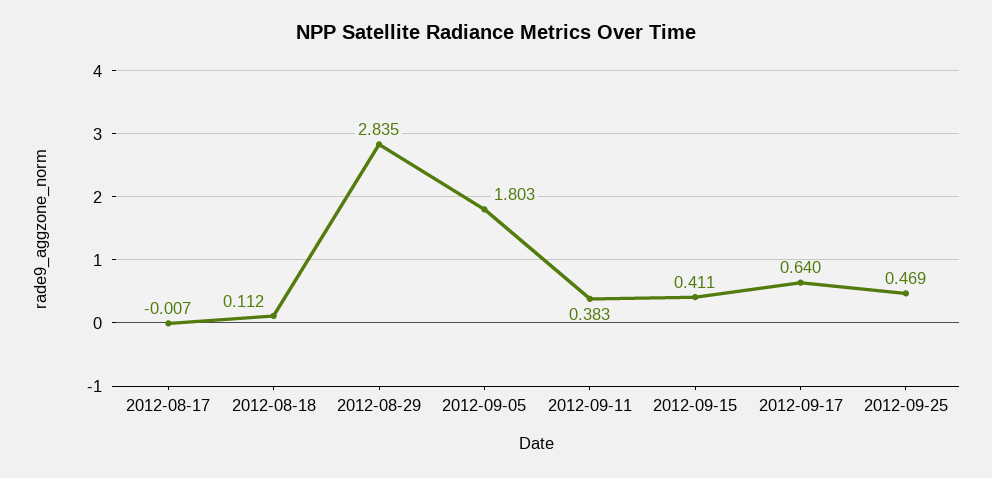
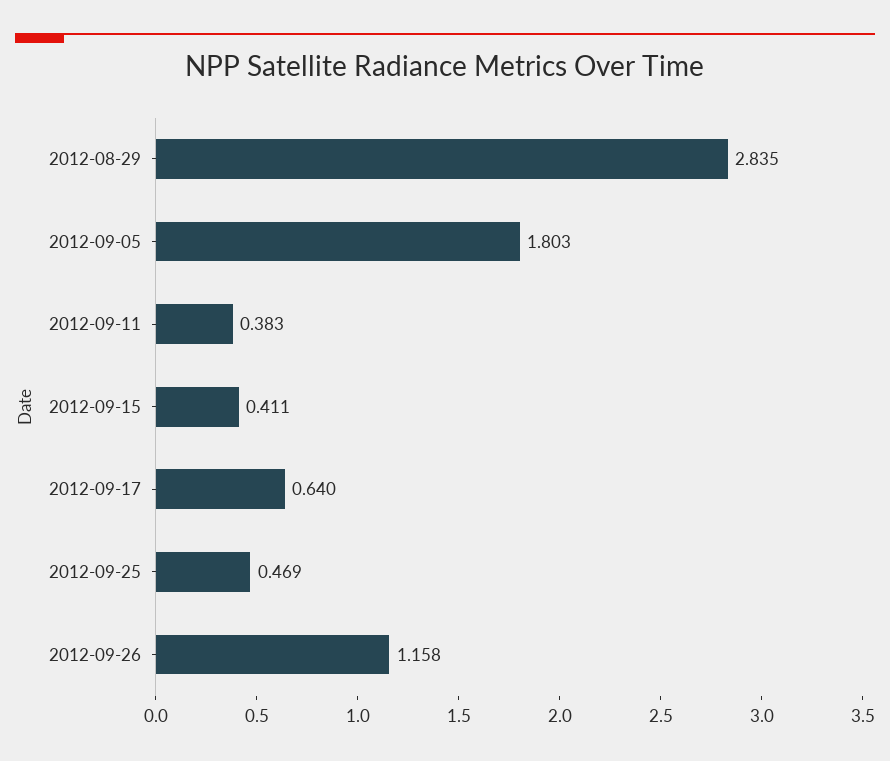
2012-08-17: -0.007 -> none
2012-08-18: 0.112 -> none
2012-09-26: none -> 1.158

